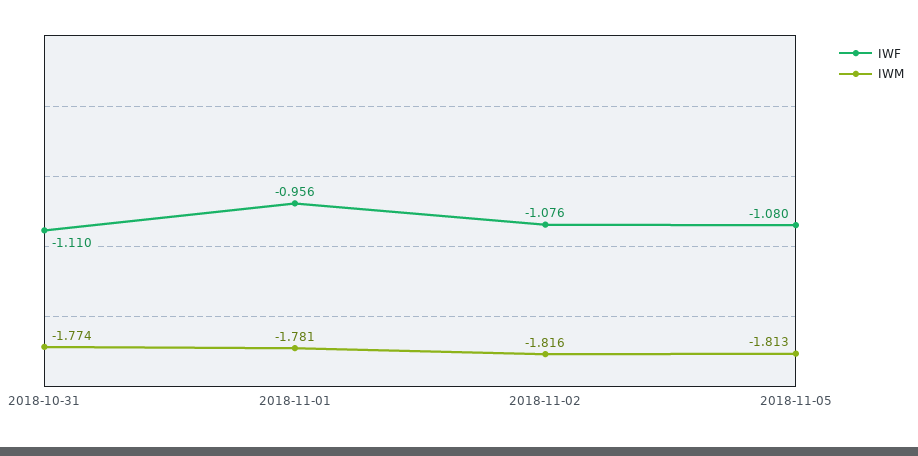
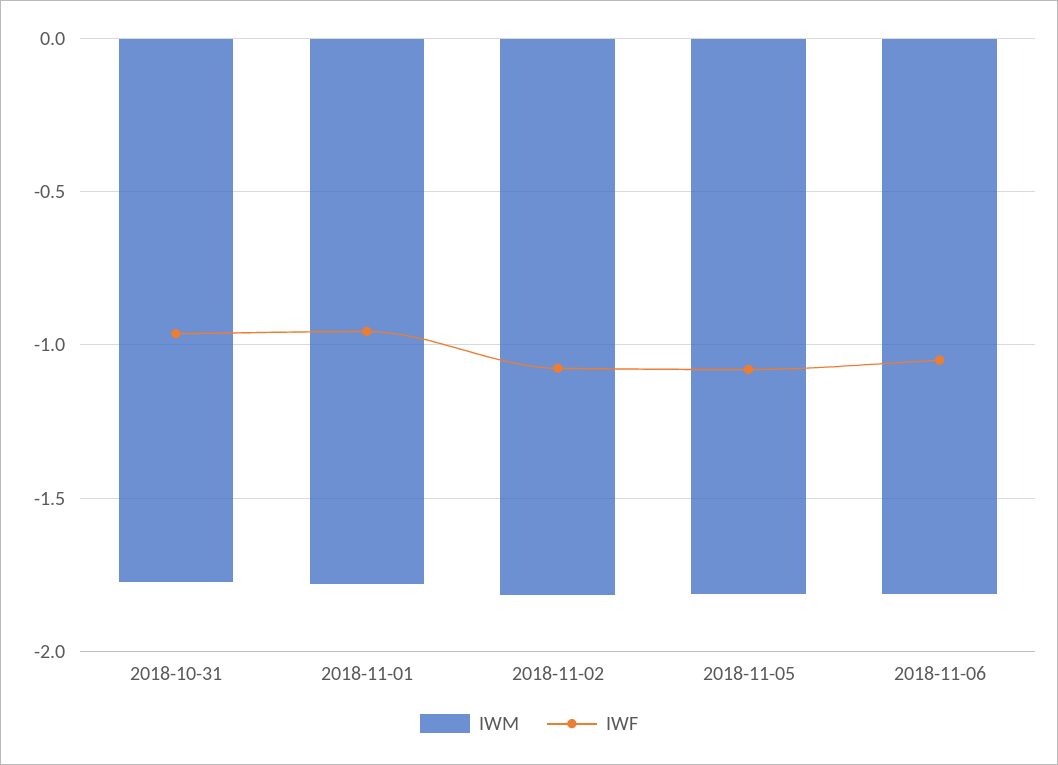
IWF, 2018-10-31: -1.11 -> -0.95
IWM, 2018-11-06: none -> -1.8
IWF, 2018-11-06: none -> -1.05

